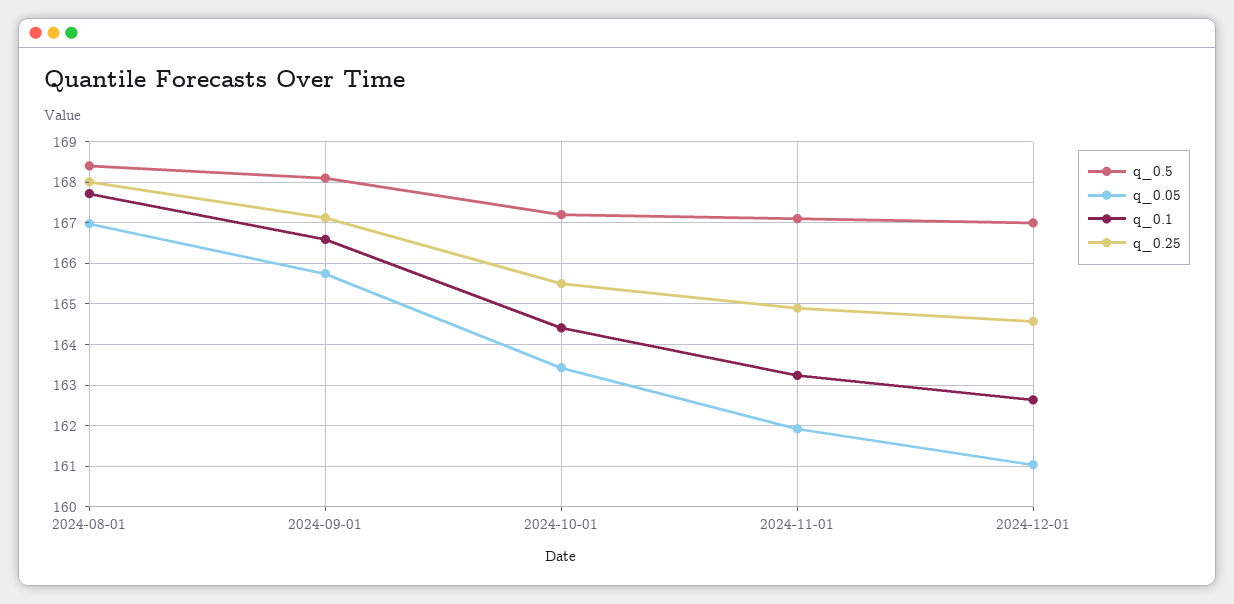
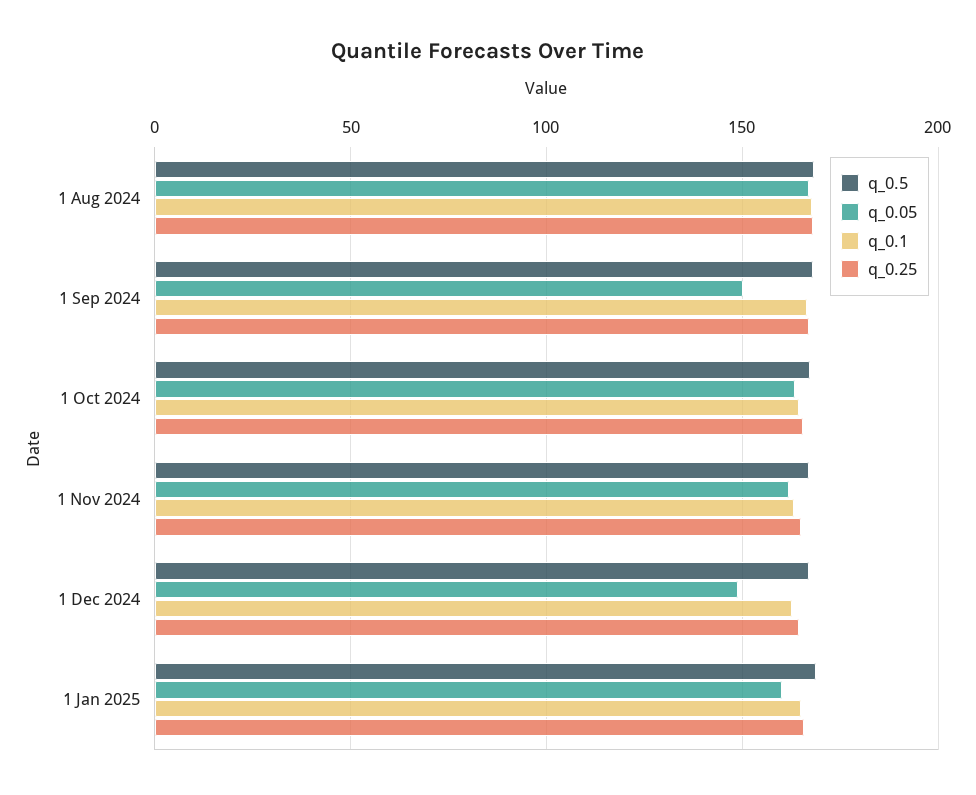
q_0.05, 2024-09-01: 165.8 -> 150
q_0.05, 2024-12-01: 161 -> 150
q_0.5, 1 Jan 2025: none -> 170
q_0.05, 1 Jan 2025: none -> 160
q_0.1, 1 Jan 2025: none -> 165
q_0.25, 1 Jan 2025: none -> 165

